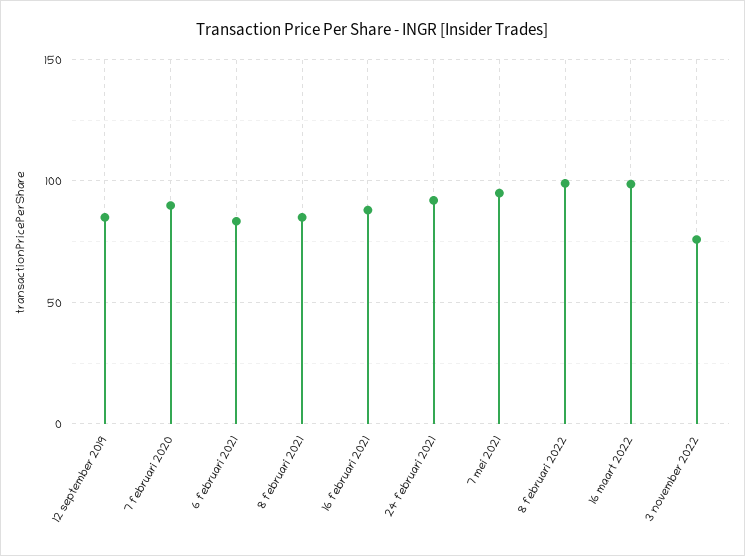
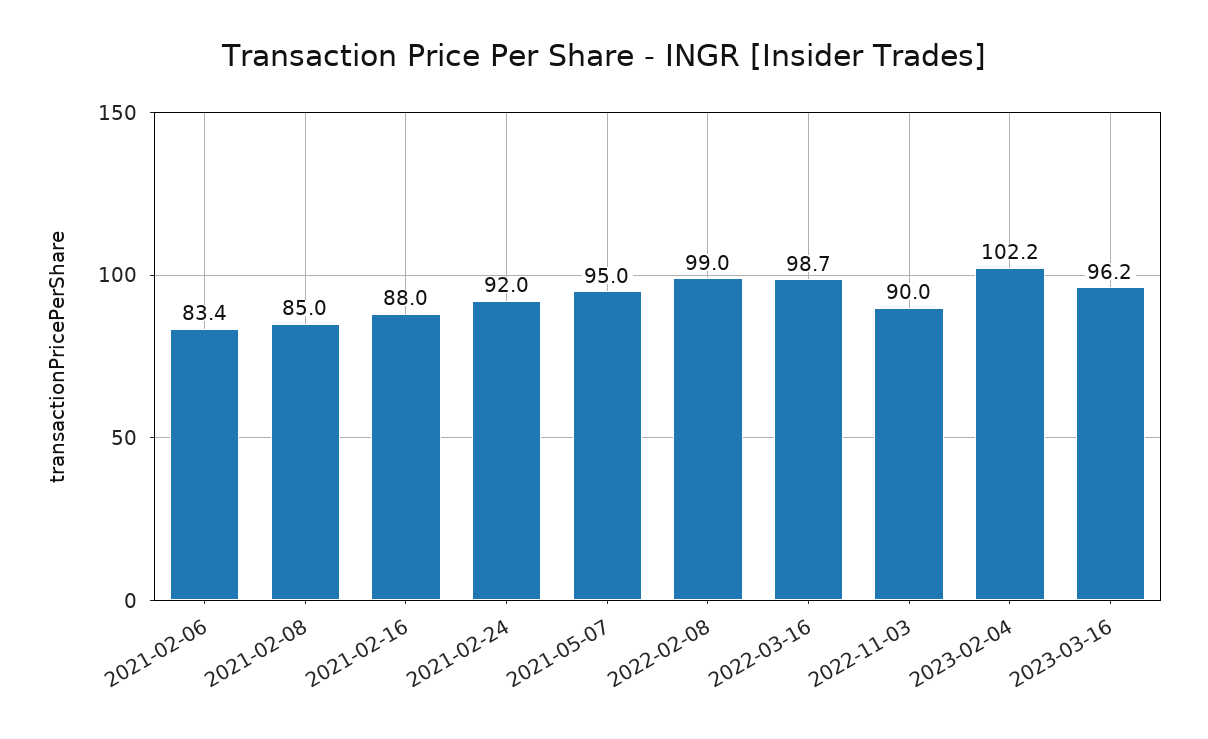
12 september 2019: 85 -> none
7 februari 2020: 90 -> none
3 november 2022: 75 -> 90
2023-02-04: none -> 102.2
2023-03-16: none -> 96.2

